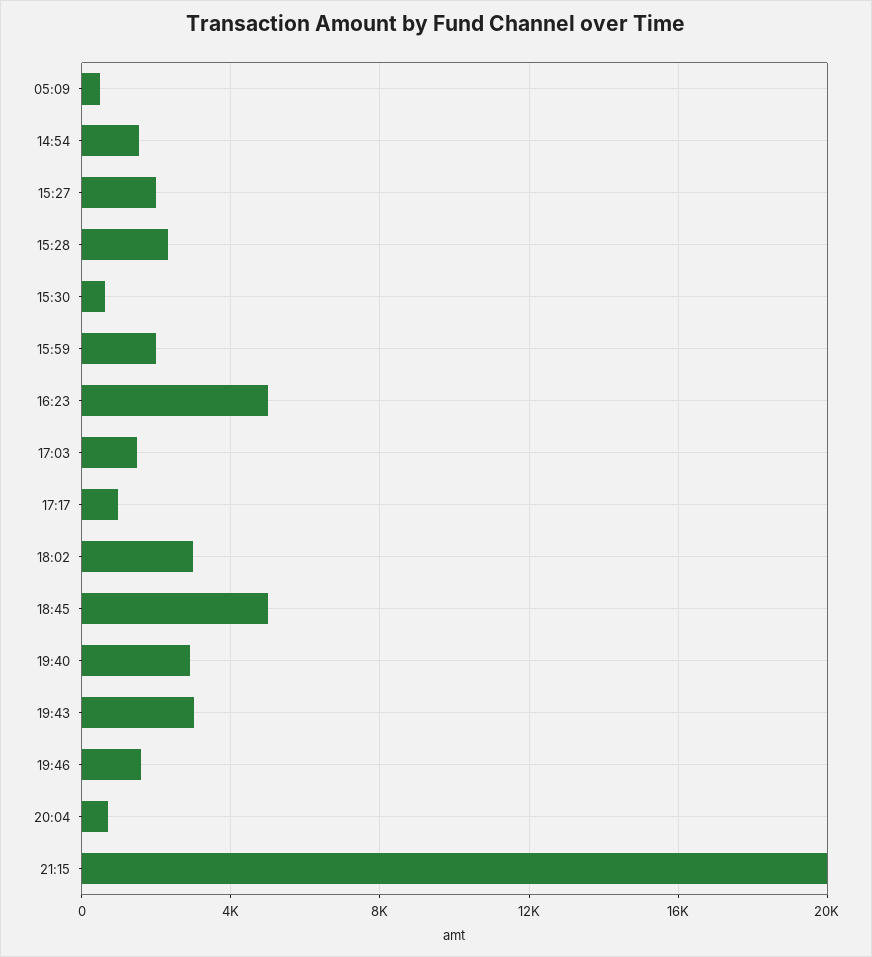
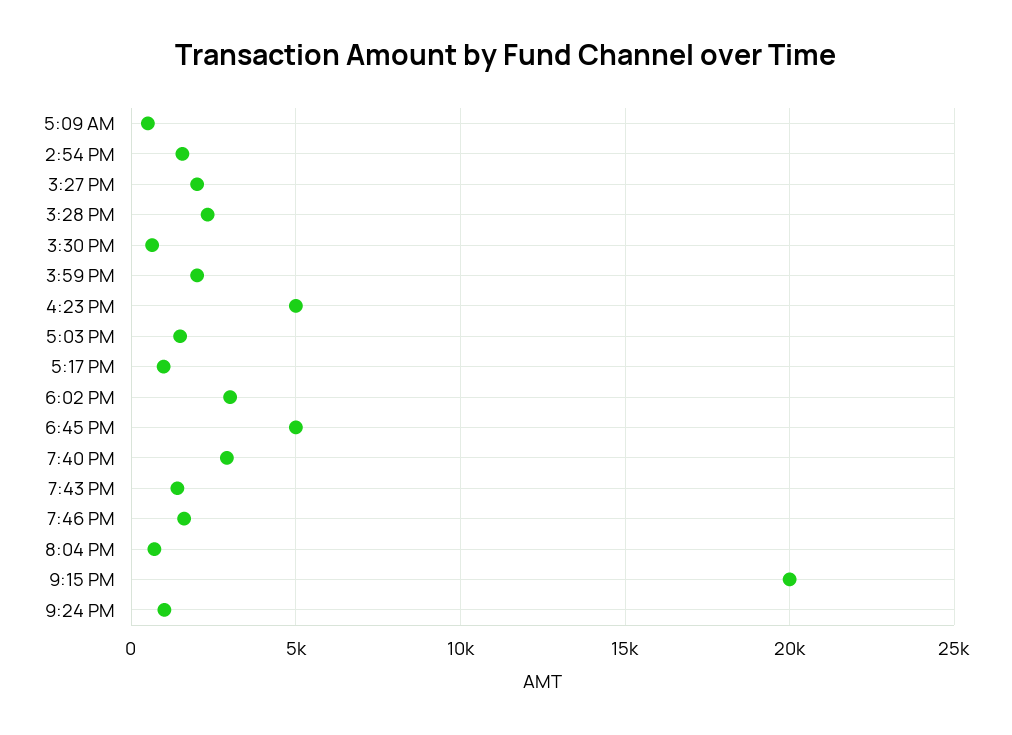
19:43: 3000 -> 1500
9:24 PM: none -> 1000

